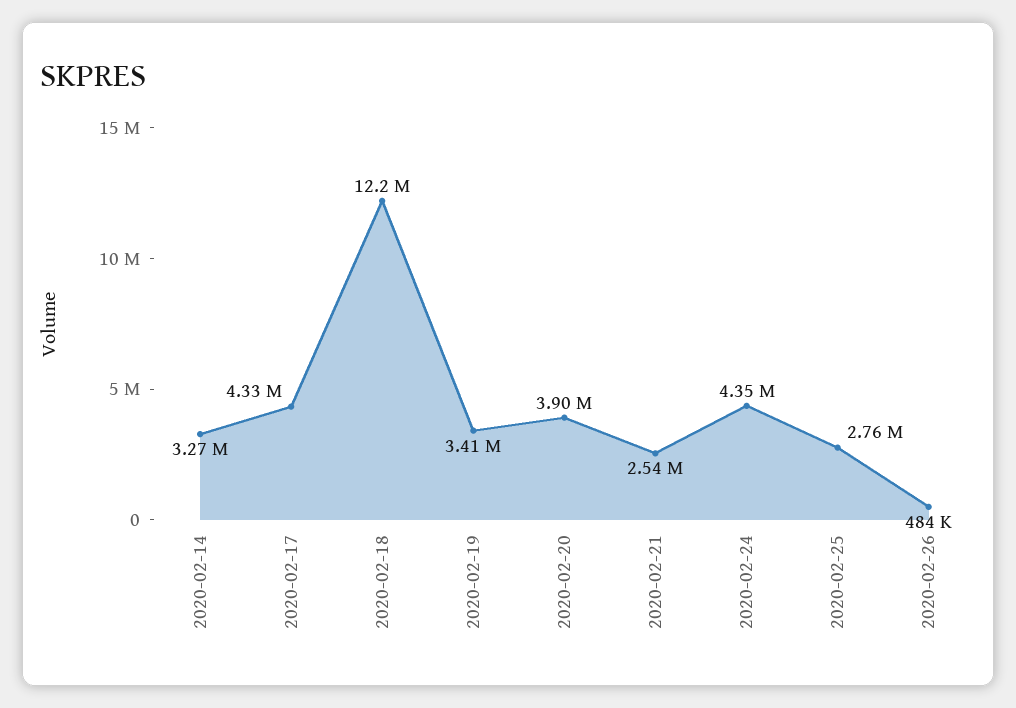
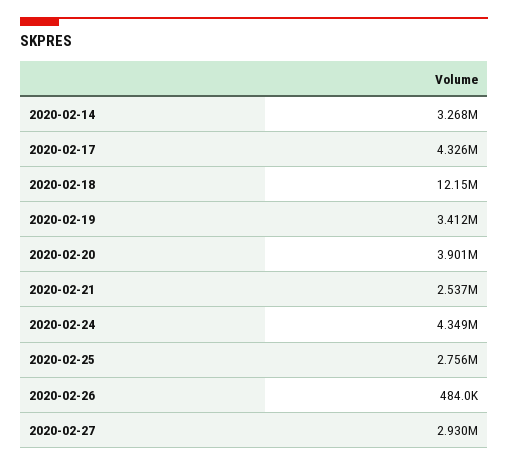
2020-02-27: none -> 2930000

